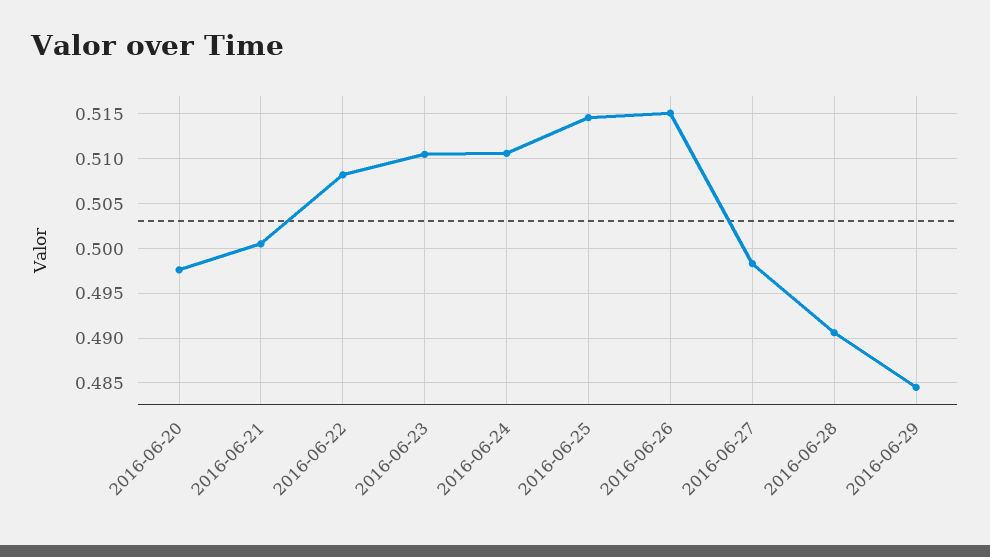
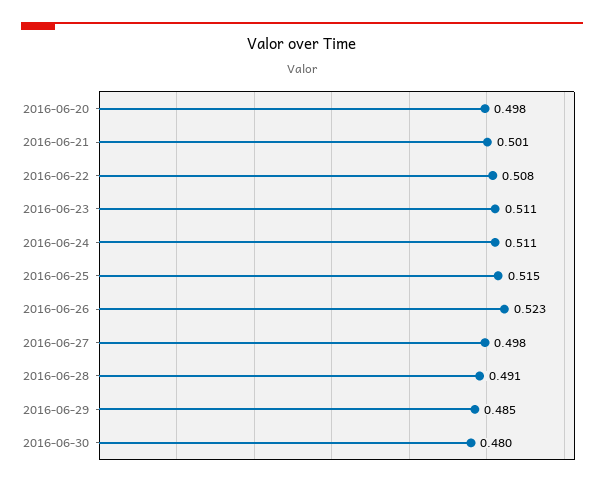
2016-06-26: 0.515 -> 0.523
2016-06-30: none -> 0.48

